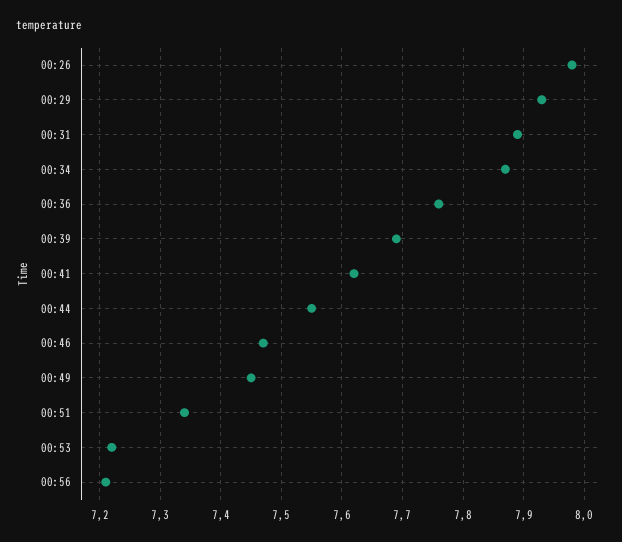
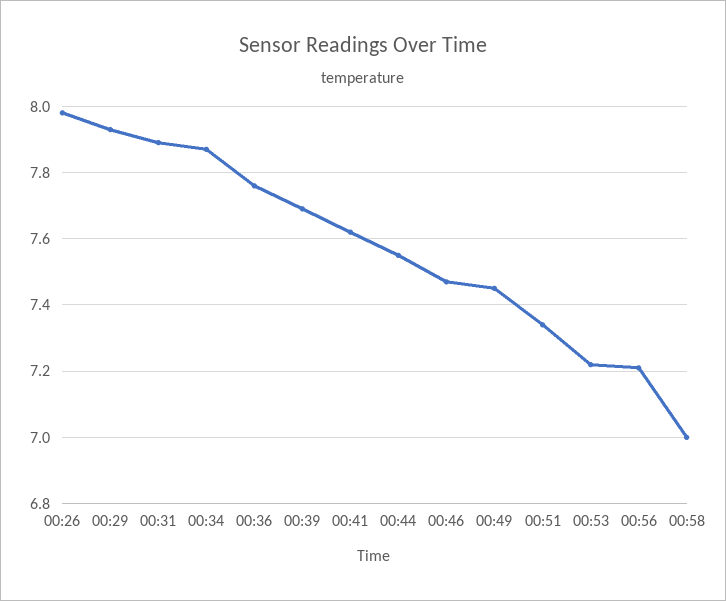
00:58: none -> 7

